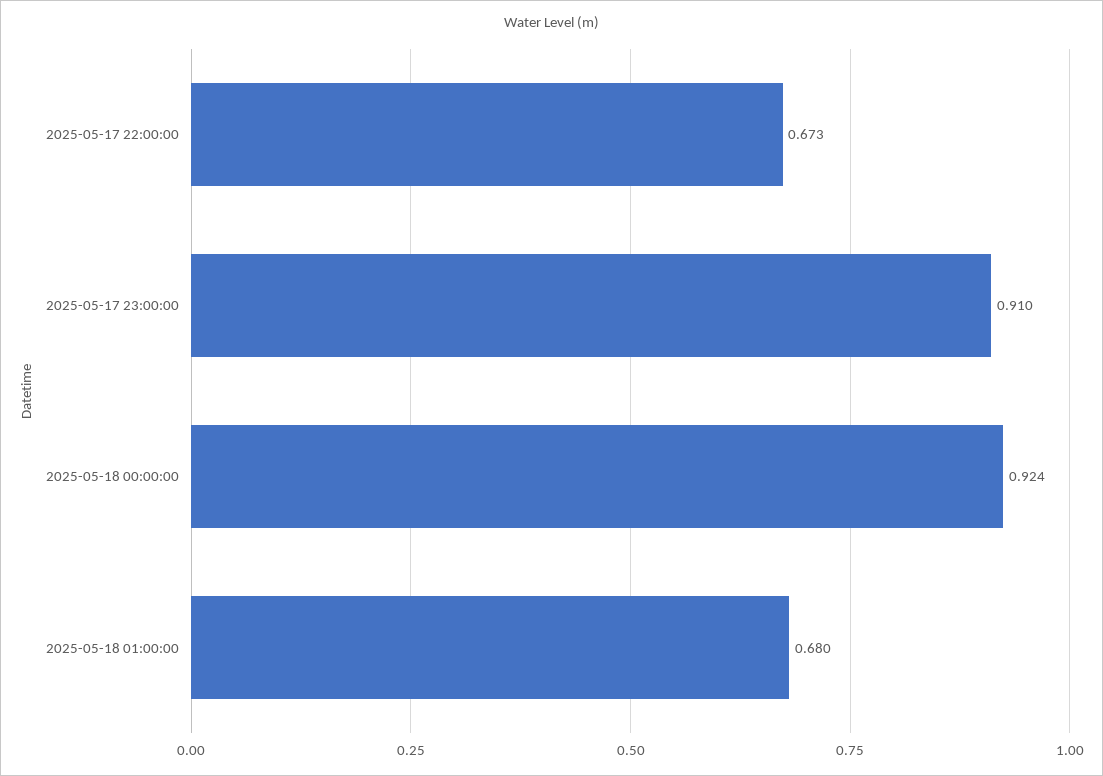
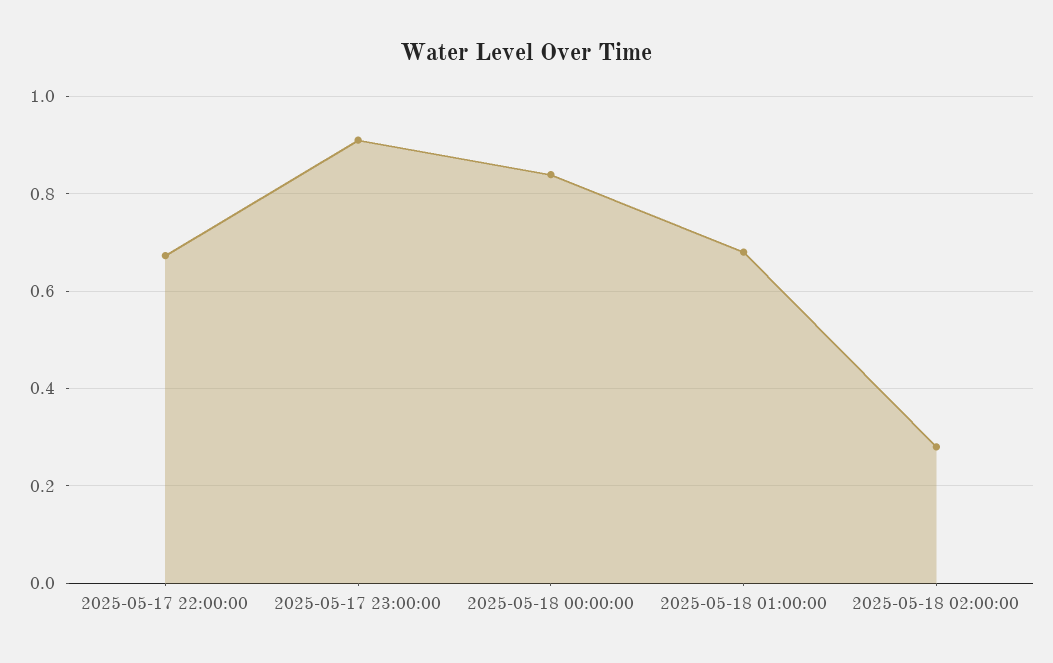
2025-05-18 00:00:00: 0.924 -> 0.84
2025-05-18 02:00:00: none -> 0.28

